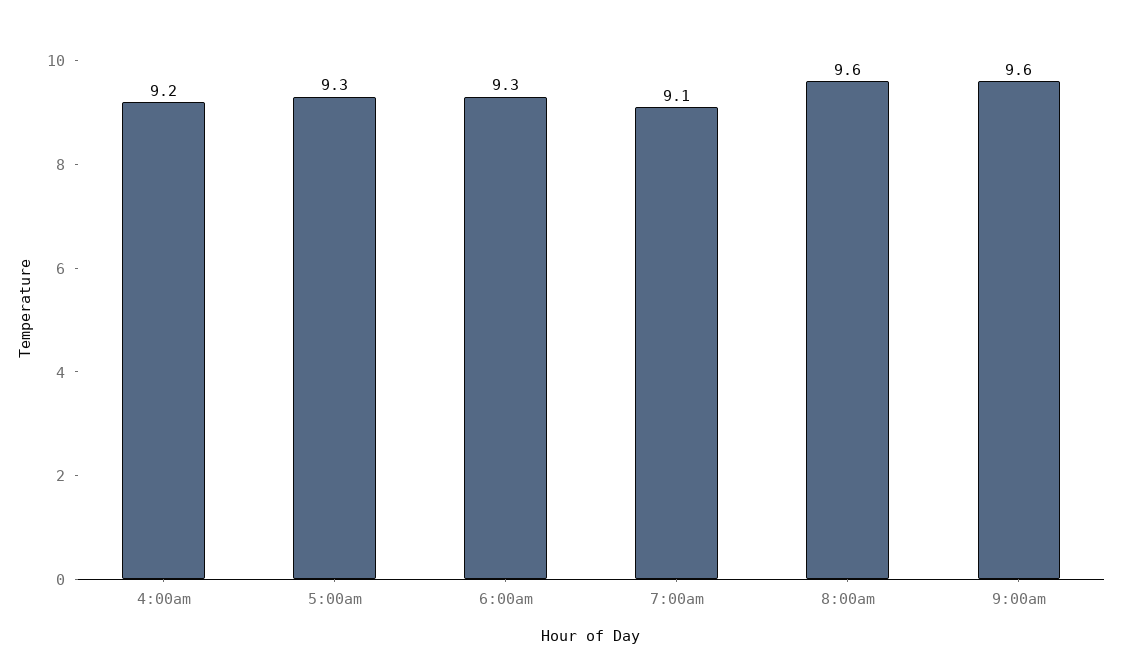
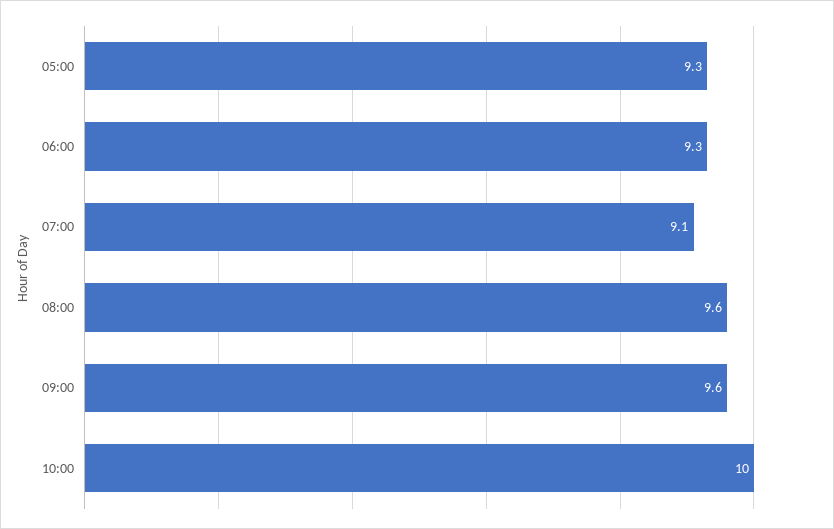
4:00am: 9.2 -> none
10:00: none -> 10

